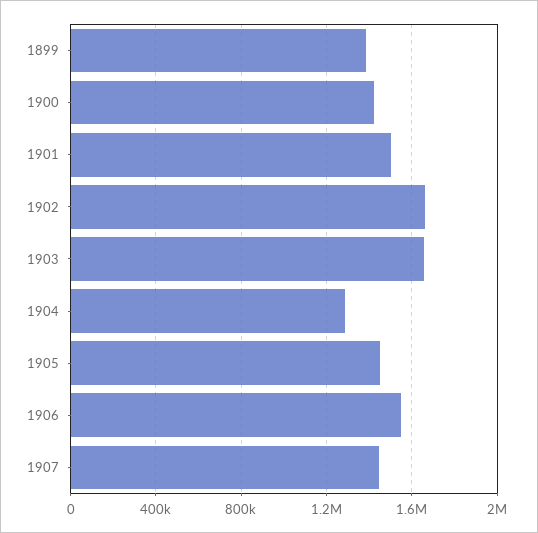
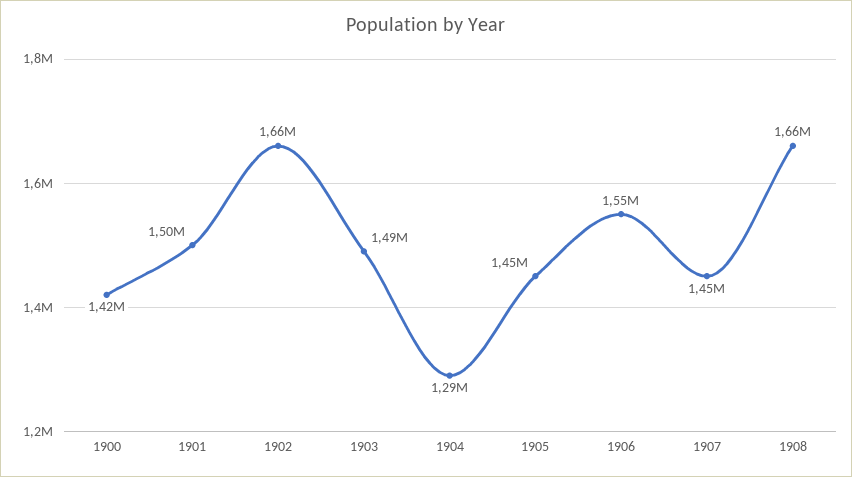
1899: 1400000 -> none
1903: 1650000 -> 1490000
1908: none -> 1660000

